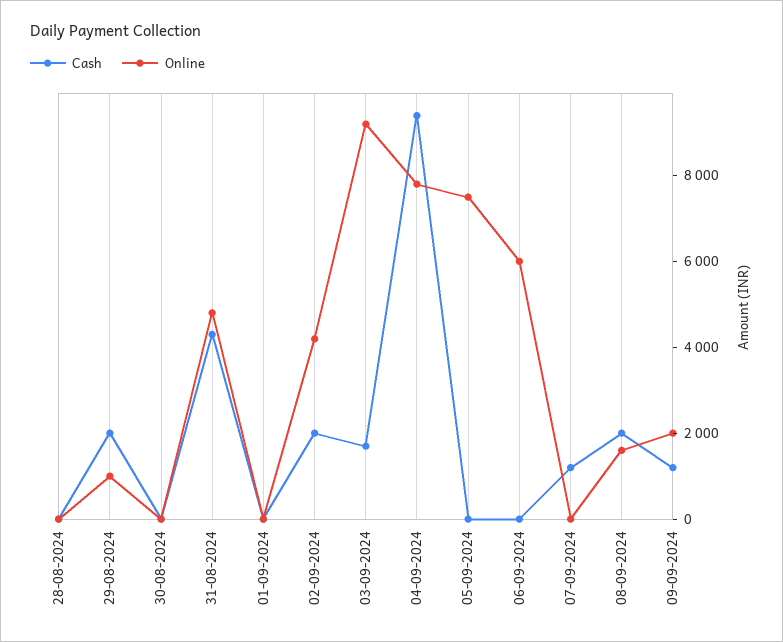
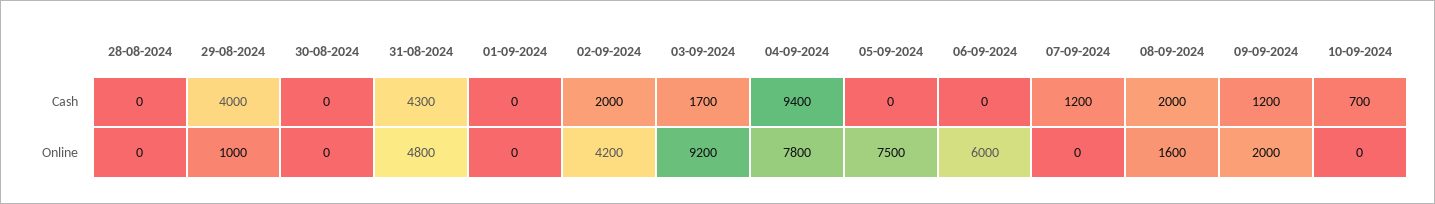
Cash, 29-08-2024: 2000 -> 4000
Cash, 10-09-2024: none -> 700
Online, 10-09-2024: none -> 0

